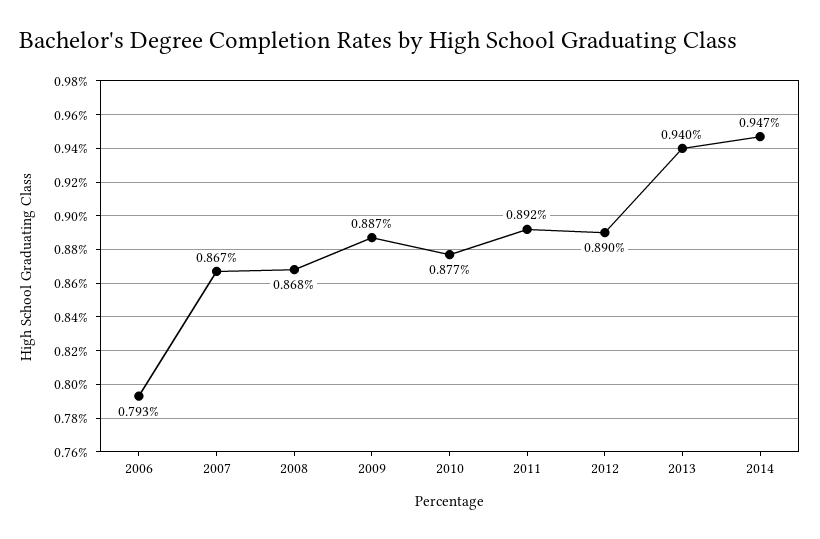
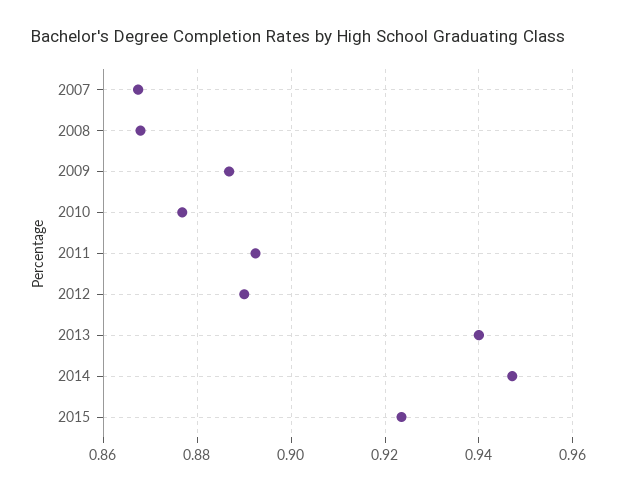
2006: 0.793 -> none
2015: none -> 0.924

